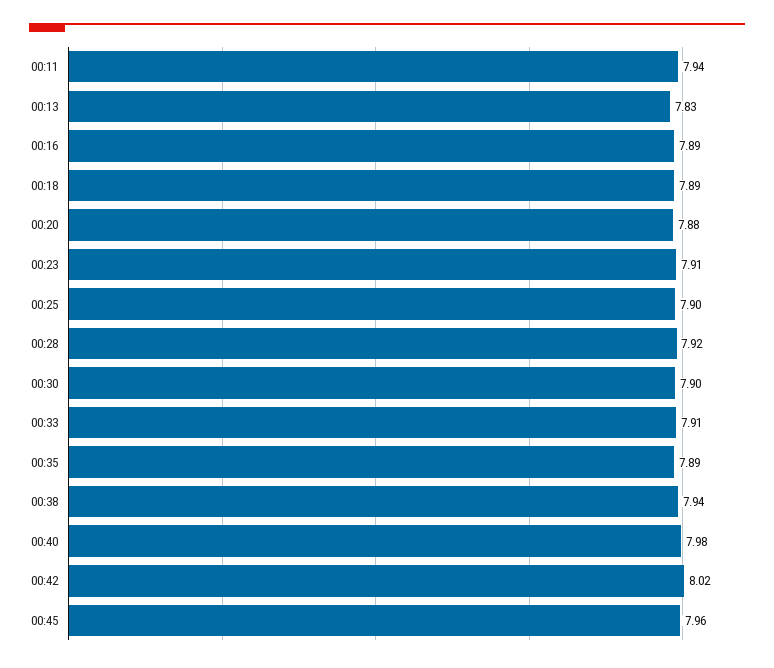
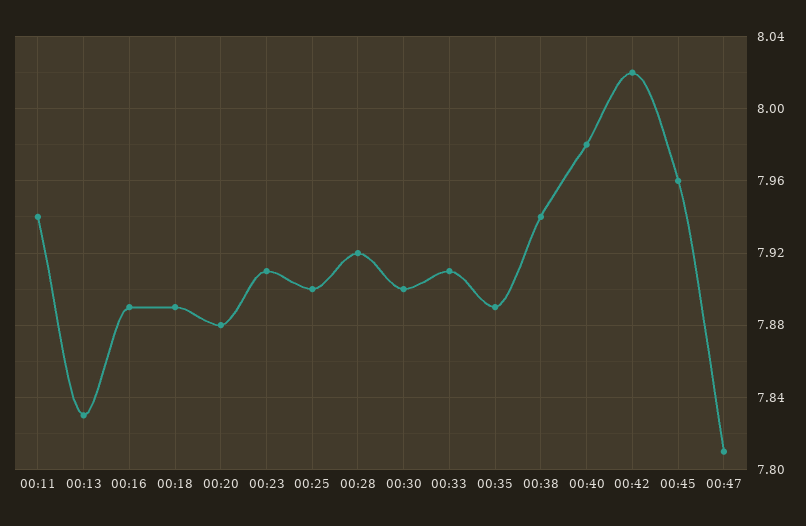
00:47: none -> 7.81

